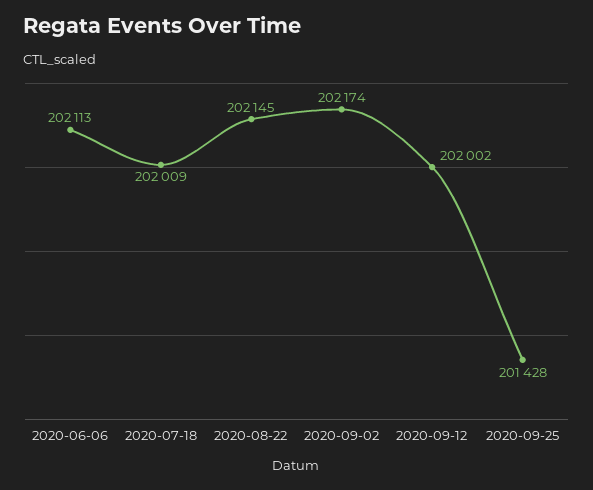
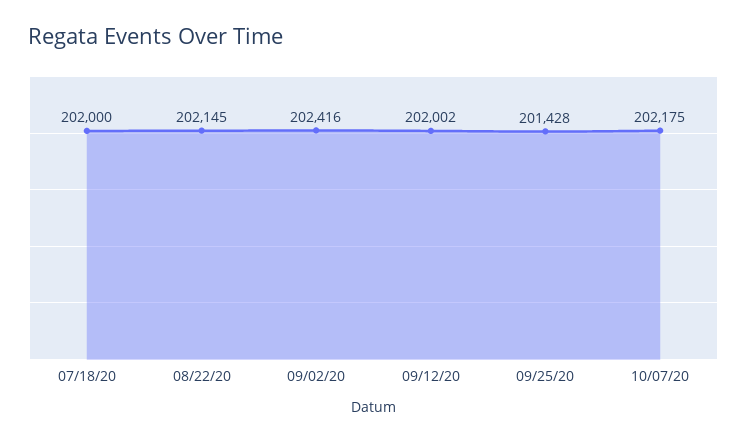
2020-06-06: 202113 -> none
2020-07-18: 202009 -> 202000
2020-09-02: 202174 -> 202416
10/07/20: none -> 202175

